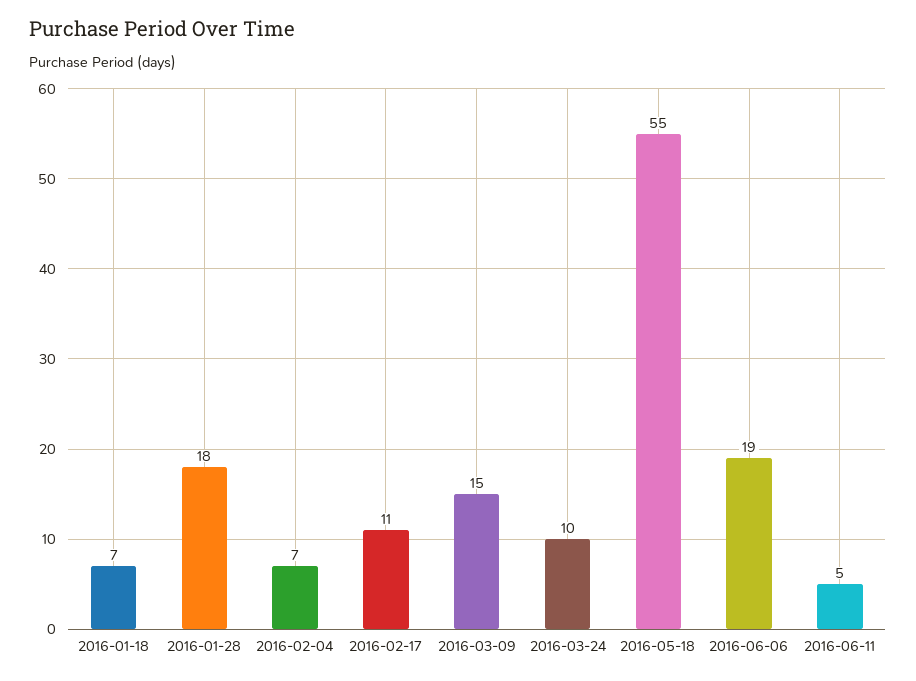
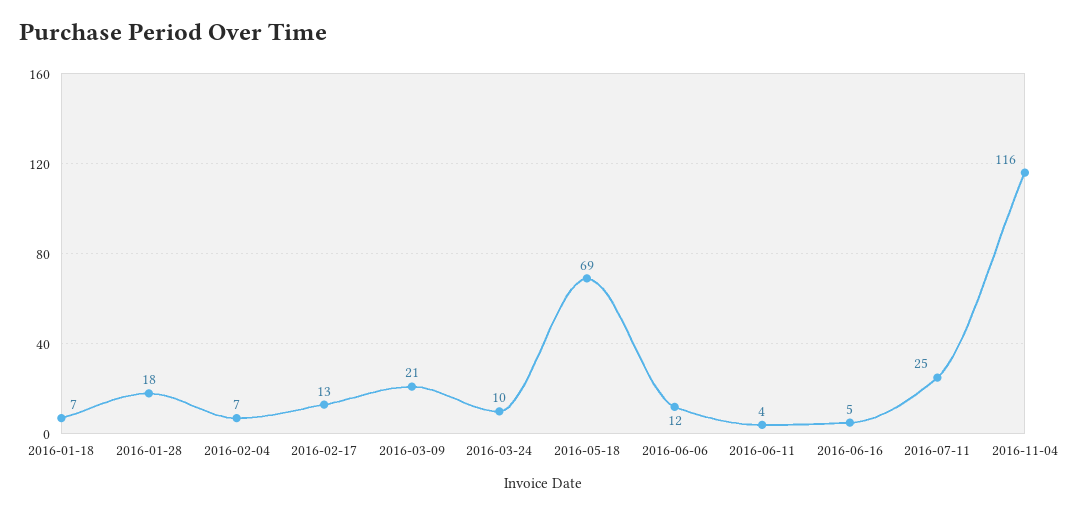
2016-02-17: 11 -> 13
2016-03-09: 15 -> 21
2016-05-18: 55 -> 69
2016-06-06: 19 -> 12
2016-06-11: 5 -> 4
2016-06-16: none -> 5
2016-07-11: none -> 25
2016-11-04: none -> 116

